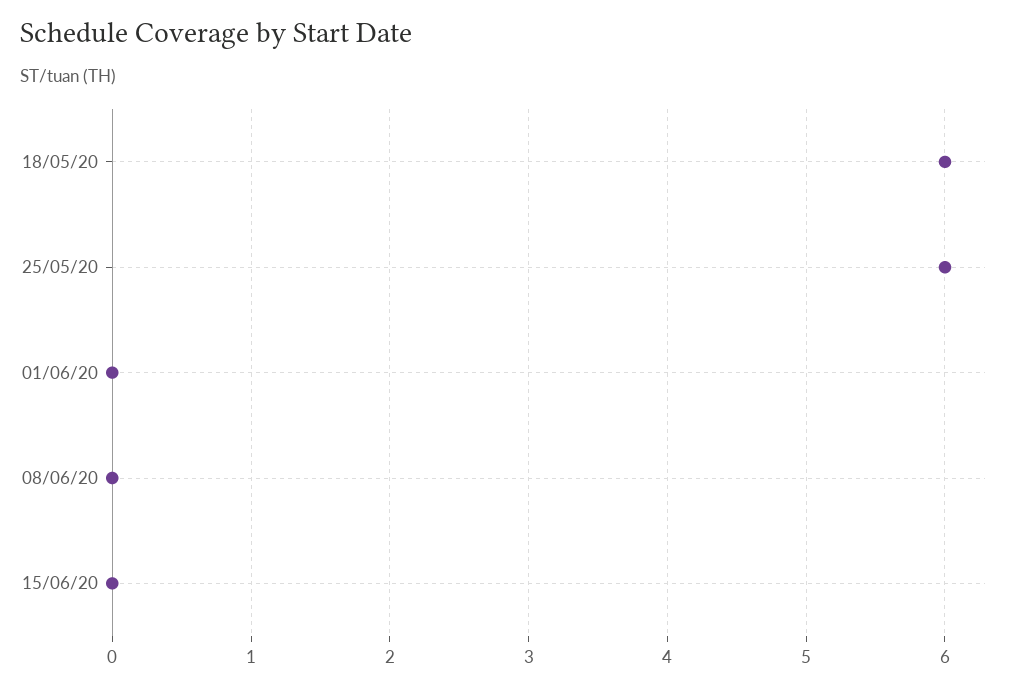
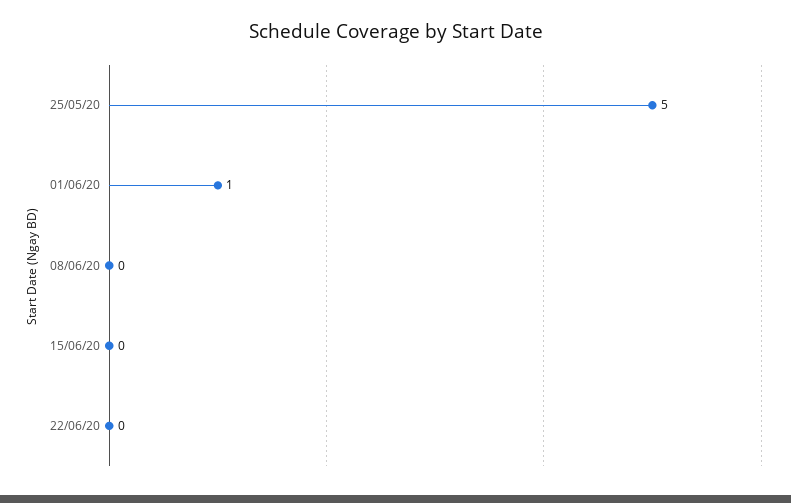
18/05/20: 6 -> none
25/05/20: 6 -> 5
01/06/20: 0 -> 1
22/06/20: none -> 0

